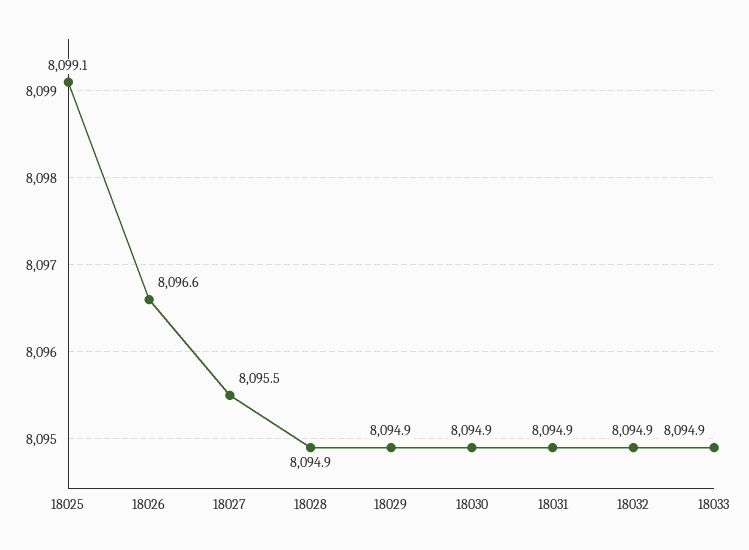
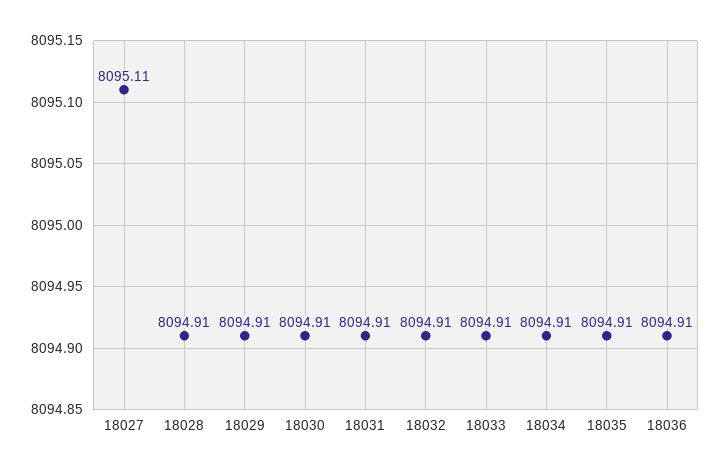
18025: 8099.1 -> none
18026: 8096.6 -> none
18027: 8095.5 -> 8095.11
18034: none -> 8094.91
18035: none -> 8094.91
18036: none -> 8094.91

